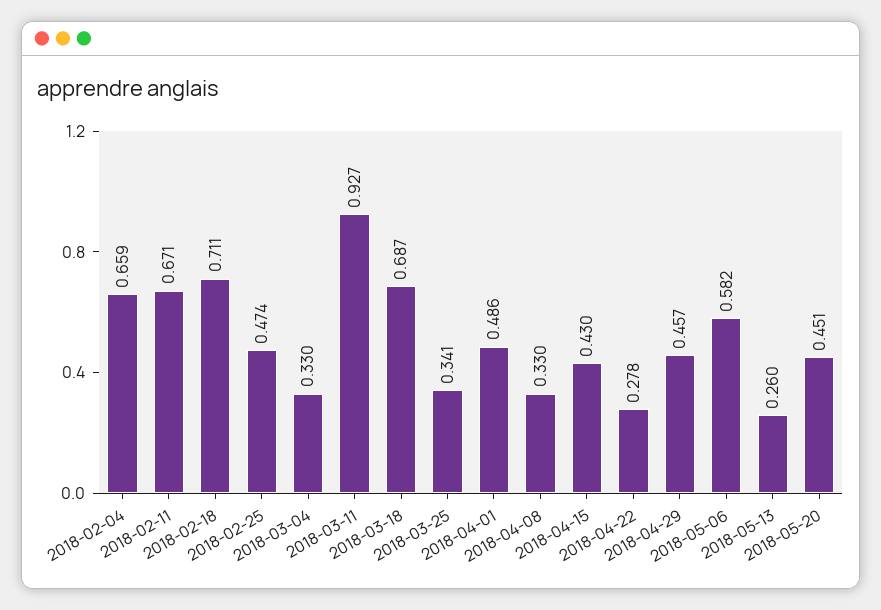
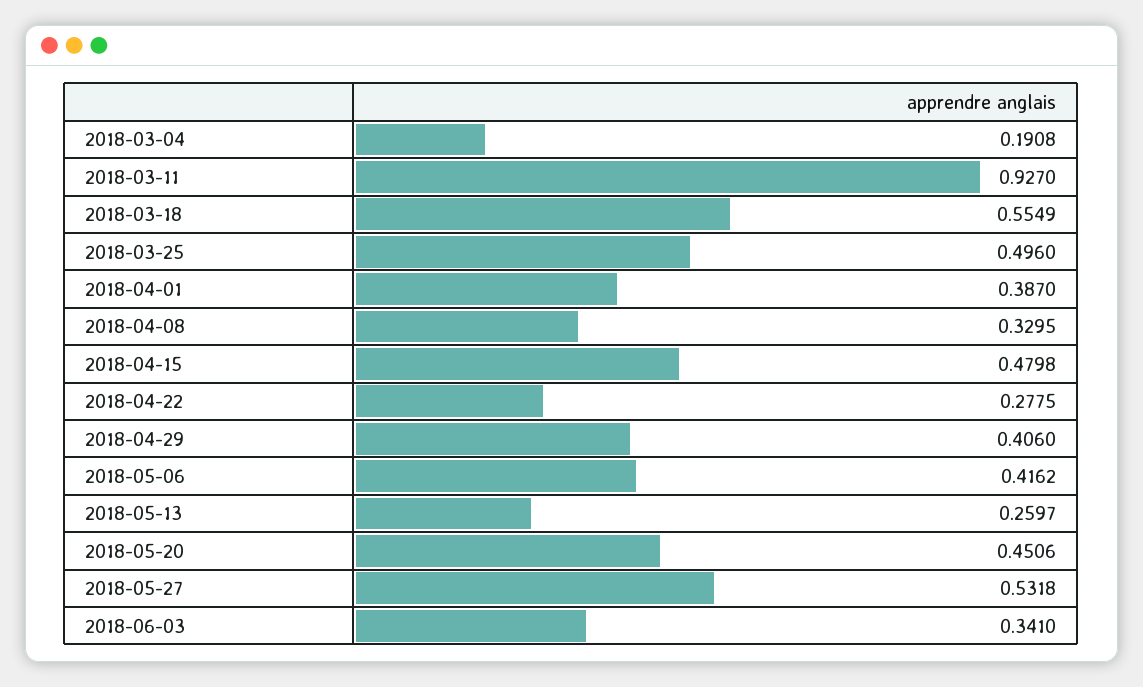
2018-02-04: 0.659 -> none
2018-02-11: 0.671 -> none
2018-02-18: 0.711 -> none
2018-02-25: 0.474 -> none
2018-03-04: 0.33 -> 0.1908
2018-03-18: 0.687 -> 0.5549
2018-03-25: 0.341 -> 0.496
2018-04-01: 0.486 -> 0.387
2018-04-15: 0.43 -> 0.4798
2018-04-29: 0.457 -> 0.406
2018-05-06: 0.582 -> 0.4162
2018-05-27: none -> 0.5318
2018-06-03: none -> 0.341

